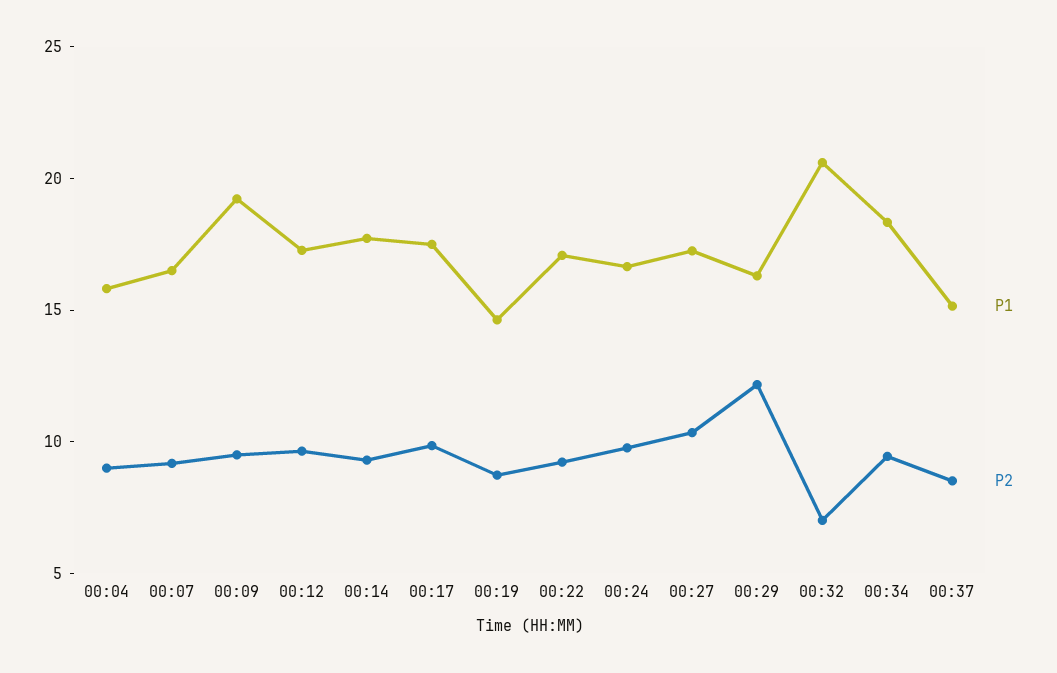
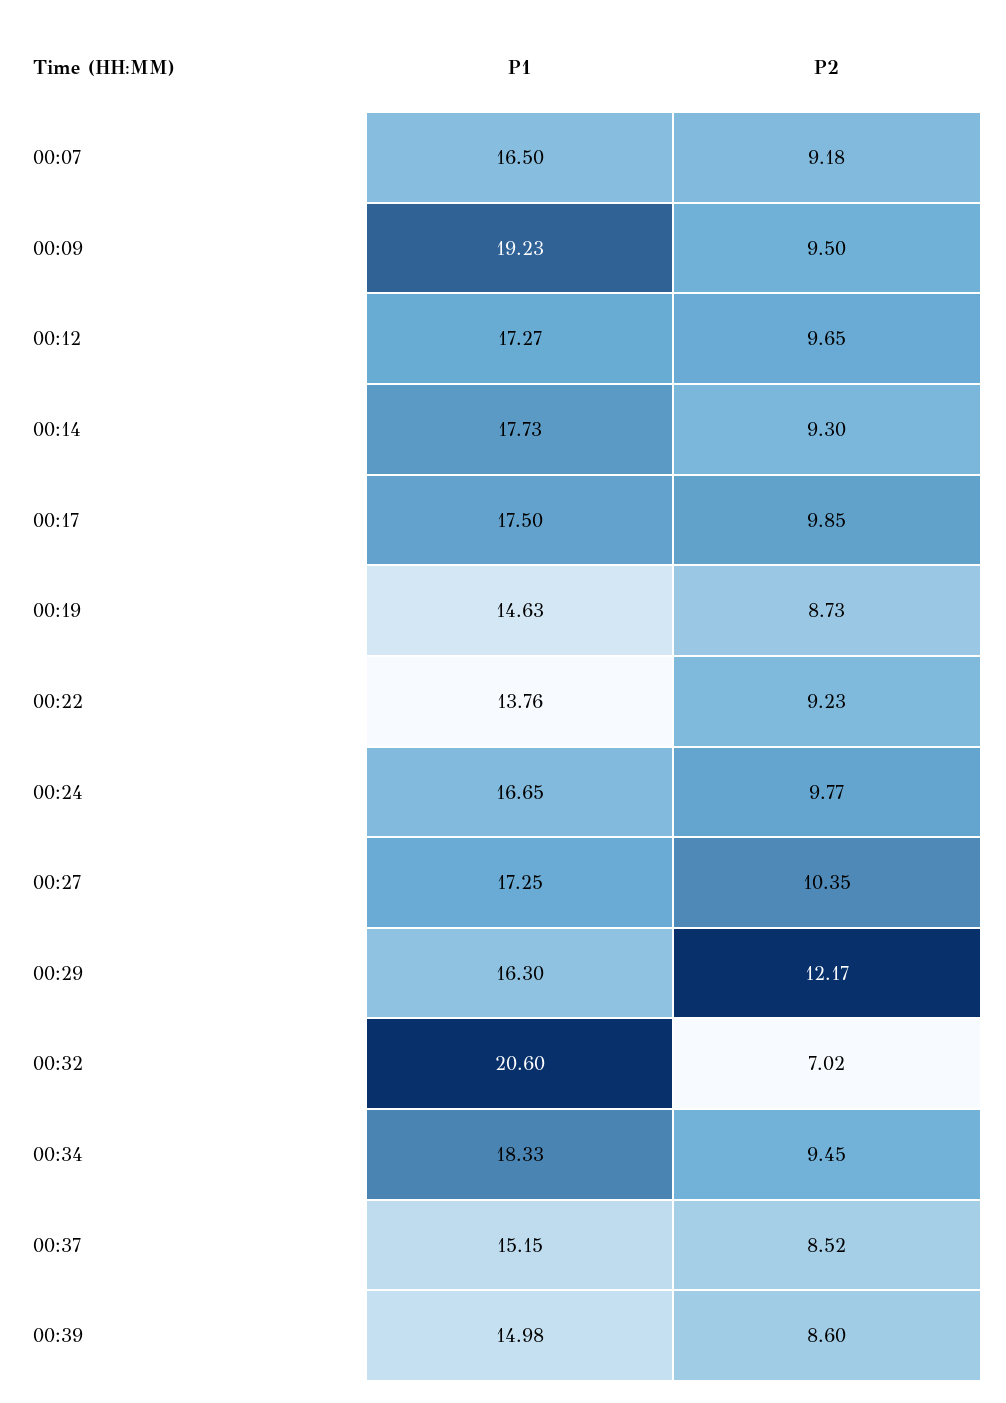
P1, 00:04: 16 -> none
P2, 00:04: 9 -> none
P1, 00:22: 17 -> 13.76
P1, 00:39: none -> 14.98
P2, 00:39: none -> 8.6

